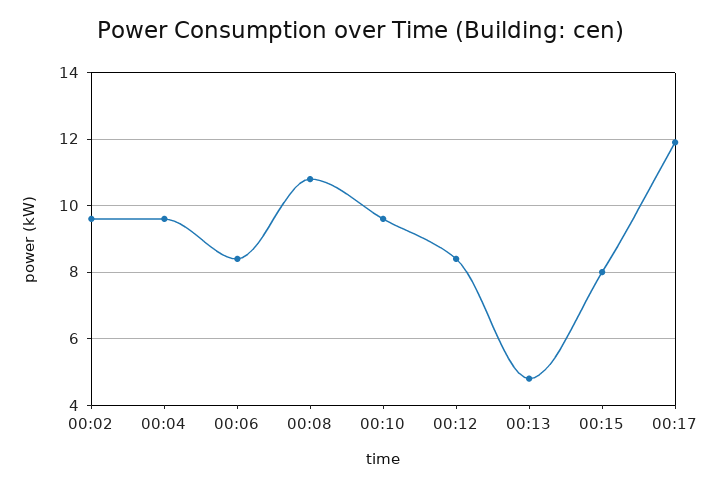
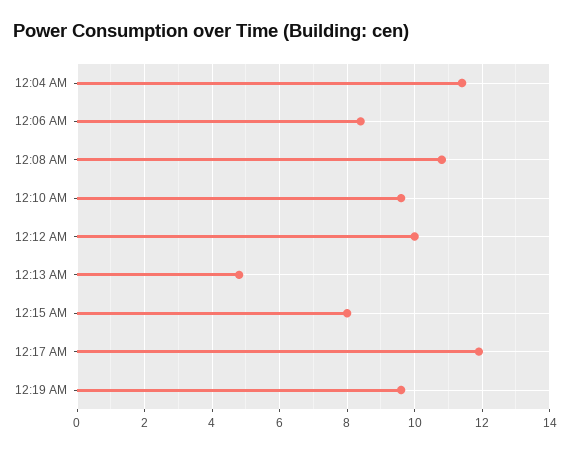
00:02: 9.5 -> none
00:04: 9.5 -> 11.5
00:12: 8.5 -> 10
12:19 AM: none -> 9.5

